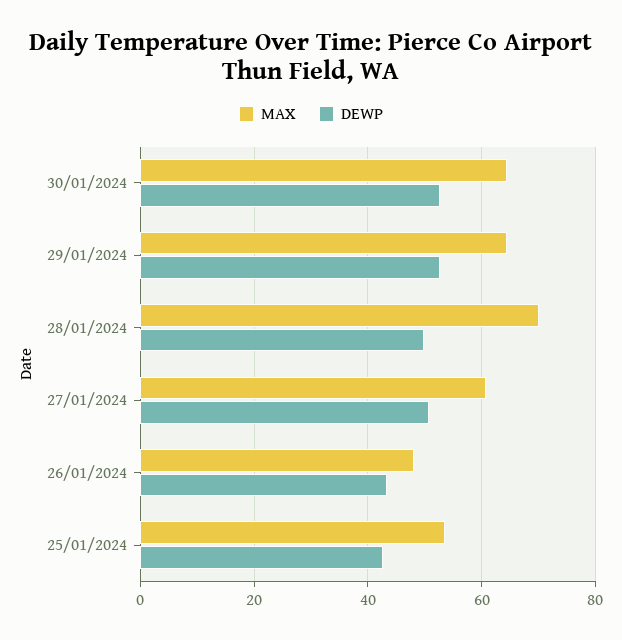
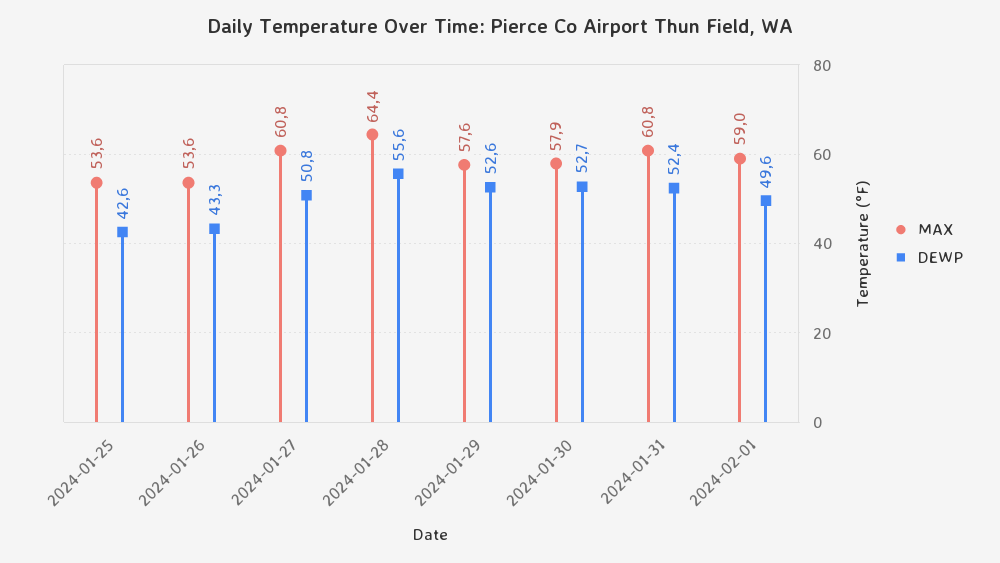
MAX, 30/01/2024: 64 -> 57.9
MAX, 29/01/2024: 64 -> 57.6
MAX, 28/01/2024: 70 -> 64.4
DEWP, 28/01/2024: 50 -> 55.6
MAX, 26/01/2024: 48 -> 53.6
MAX, 2024-01-31: none -> 60.8
DEWP, 2024-01-31: none -> 52.4
MAX, 2024-02-01: none -> 59
DEWP, 2024-02-01: none -> 49.6

